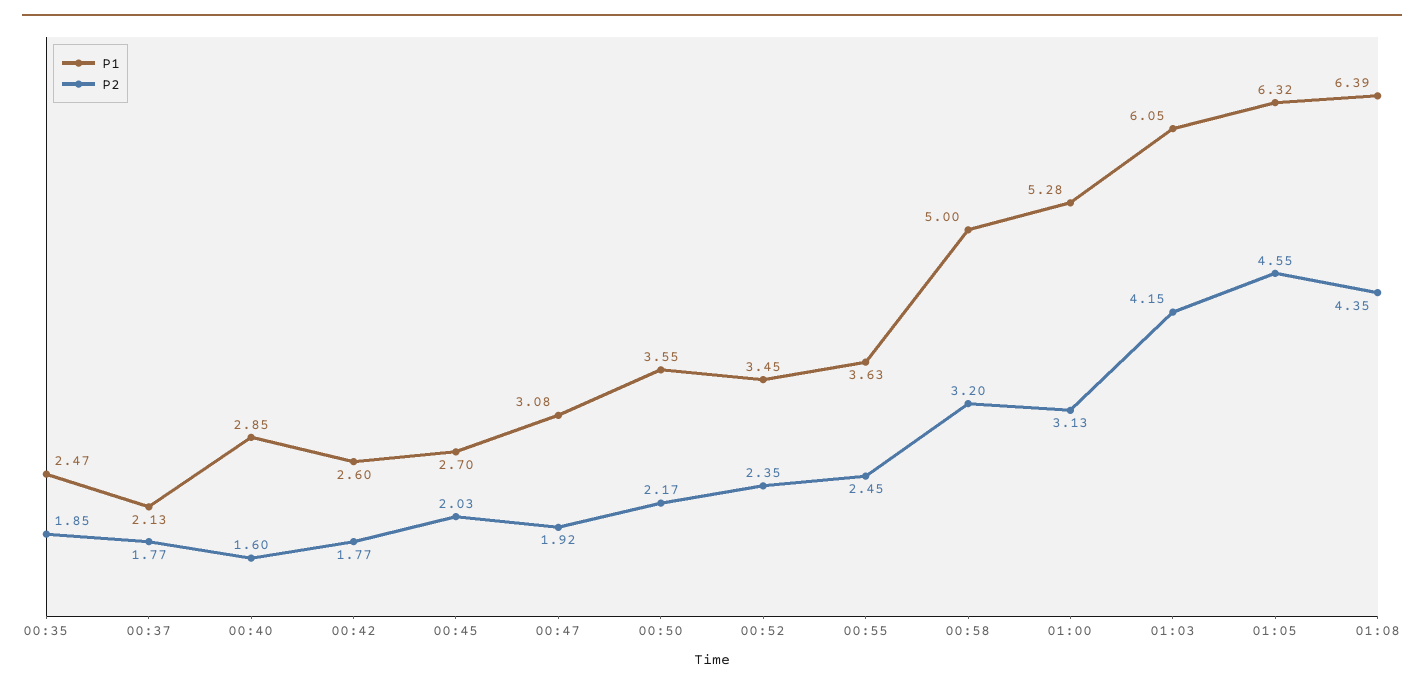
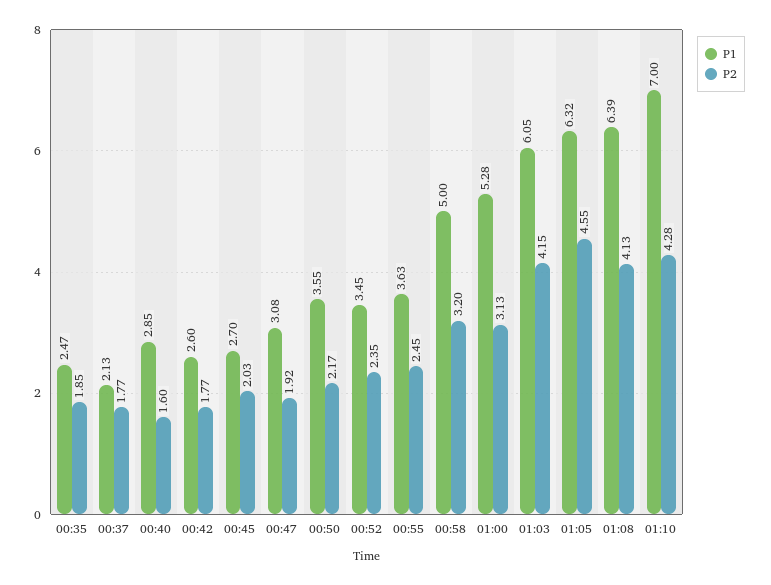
P2, 01:08: 4.35 -> 4.13
P1, 01:10: none -> 7
P2, 01:10: none -> 4.28

